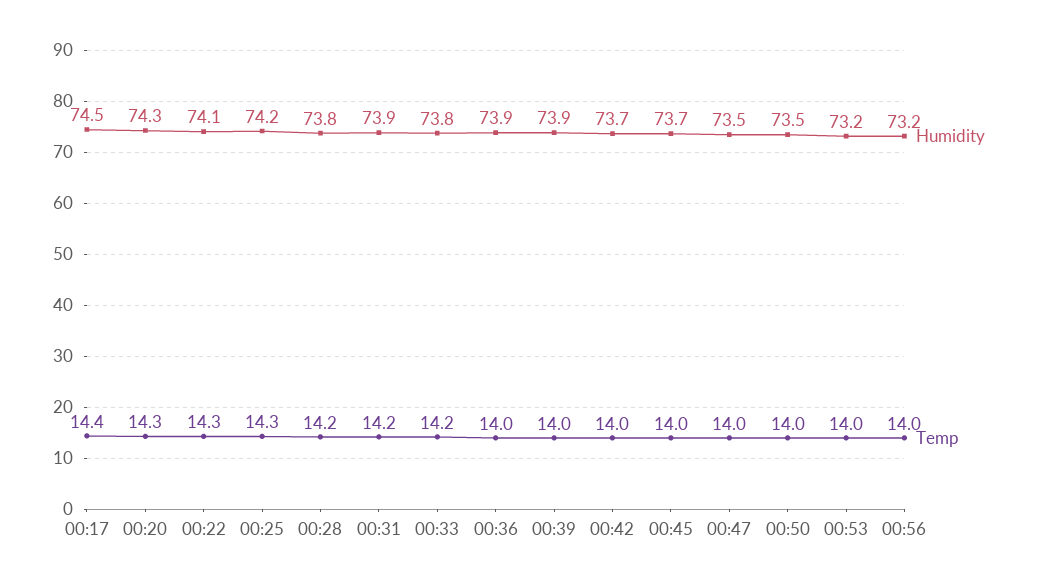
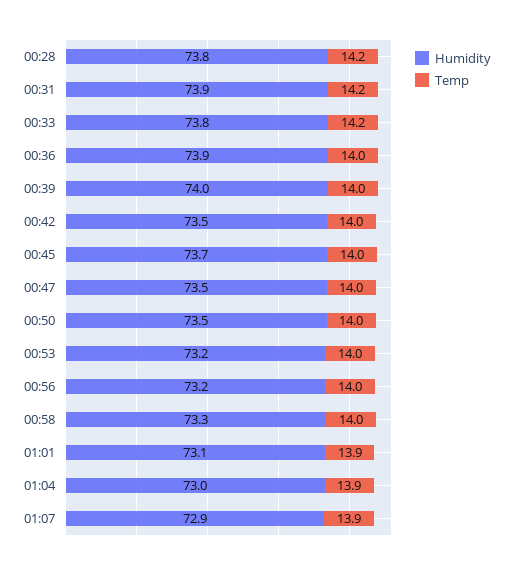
Humidity, 00:17: 74.5 -> none
Temp, 00:17: 14.4 -> none
Humidity, 00:20: 74.3 -> none
Temp, 00:20: 14.3 -> none
Humidity, 00:22: 74.1 -> none
Temp, 00:22: 14.3 -> none
Humidity, 00:25: 74.2 -> none
Temp, 00:25: 14.3 -> none
Humidity, 00:39: 73.9 -> 74
Humidity, 00:42: 73.7 -> 73.5
Humidity, 00:58: none -> 73.3
Temp, 00:58: none -> 14
Humidity, 01:01: none -> 73.1
Temp, 01:01: none -> 13.9
Humidity, 01:04: none -> 73
Temp, 01:04: none -> 13.9
Humidity, 01:07: none -> 72.9
Temp, 01:07: none -> 13.9

